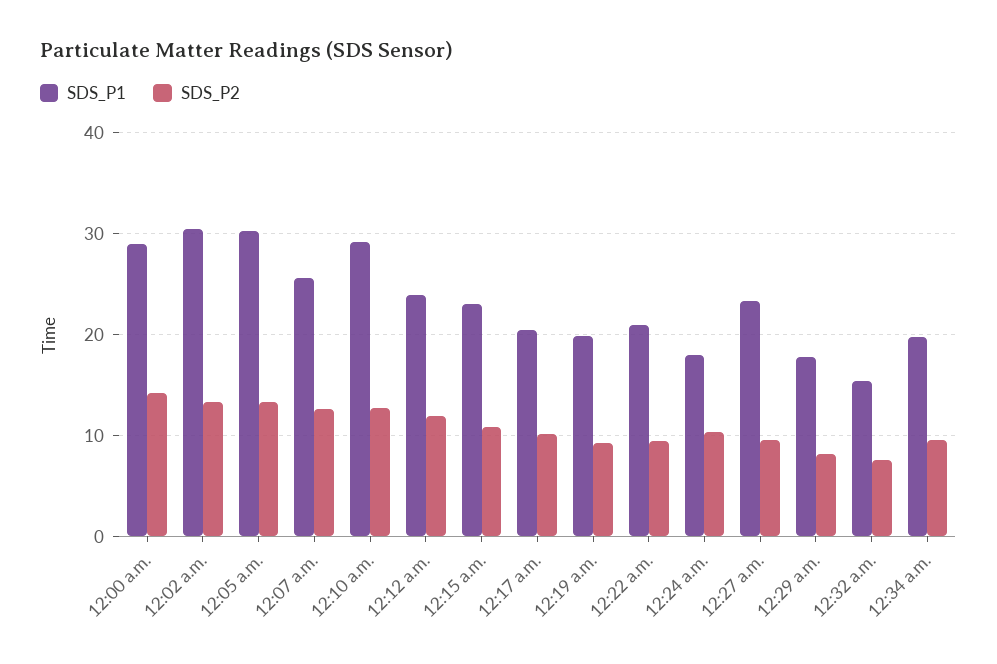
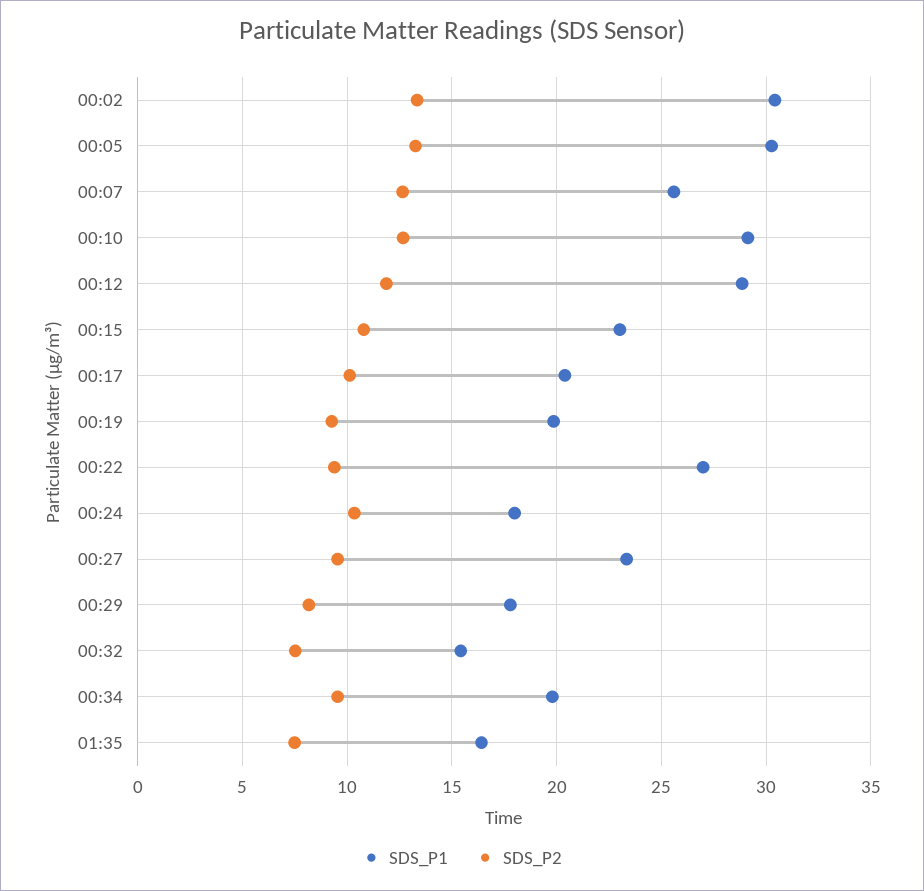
SDS_P1, 12:00 a.m.: 29 -> none
SDS_P2, 12:00 a.m.: 14 -> none
SDS_P1, 12:12 a.m.: 24 -> 29
SDS_P1, 12:22 a.m.: 21 -> 27
SDS_P1, 01:35: none -> 16.5
SDS_P2, 01:35: none -> 7.5

